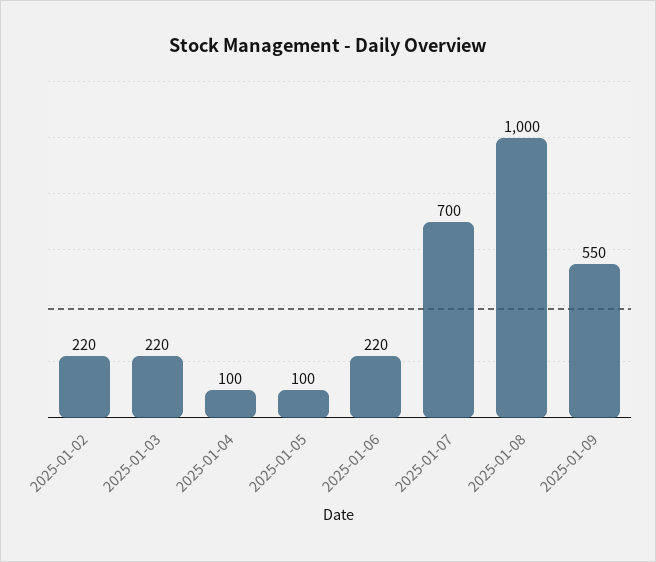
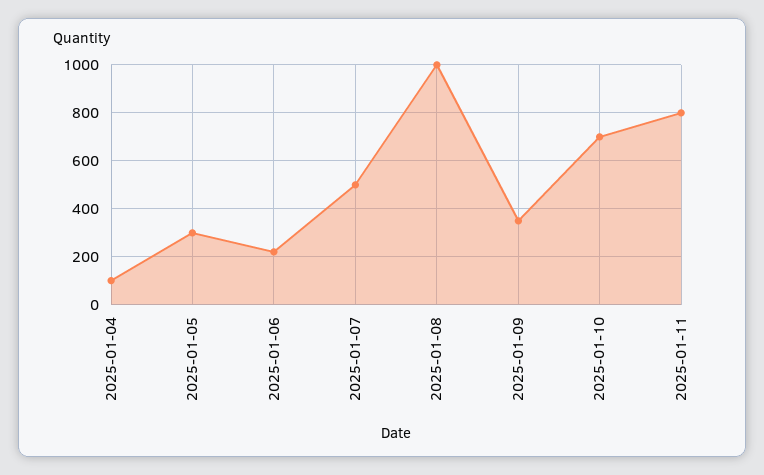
2025-01-02: 220 -> none
2025-01-03: 220 -> none
2025-01-05: 100 -> 300
2025-01-07: 700 -> 500
2025-01-09: 550 -> 350
2025-01-10: none -> 700
2025-01-11: none -> 800

